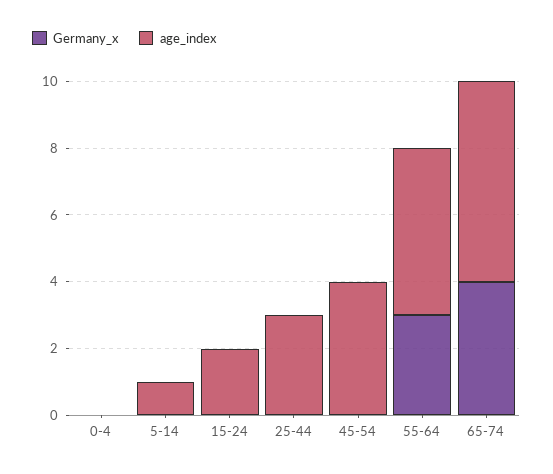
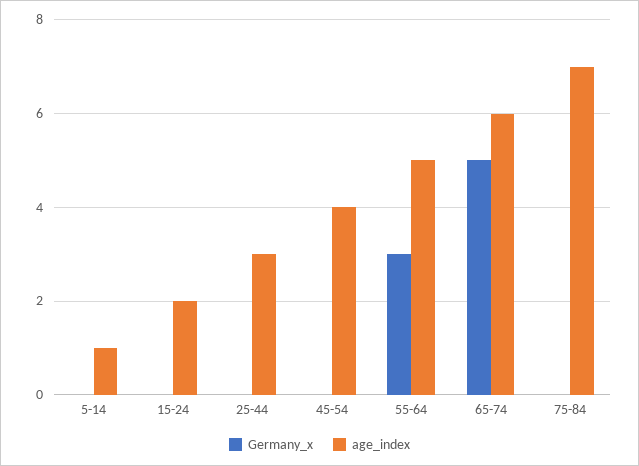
Germany_x, 0-4: 0 -> none
age_index, 0-4: 0 -> none
Germany_x, 65-74: 4 -> 5
Germany_x, 75-84: none -> 0
age_index, 75-84: none -> 7

